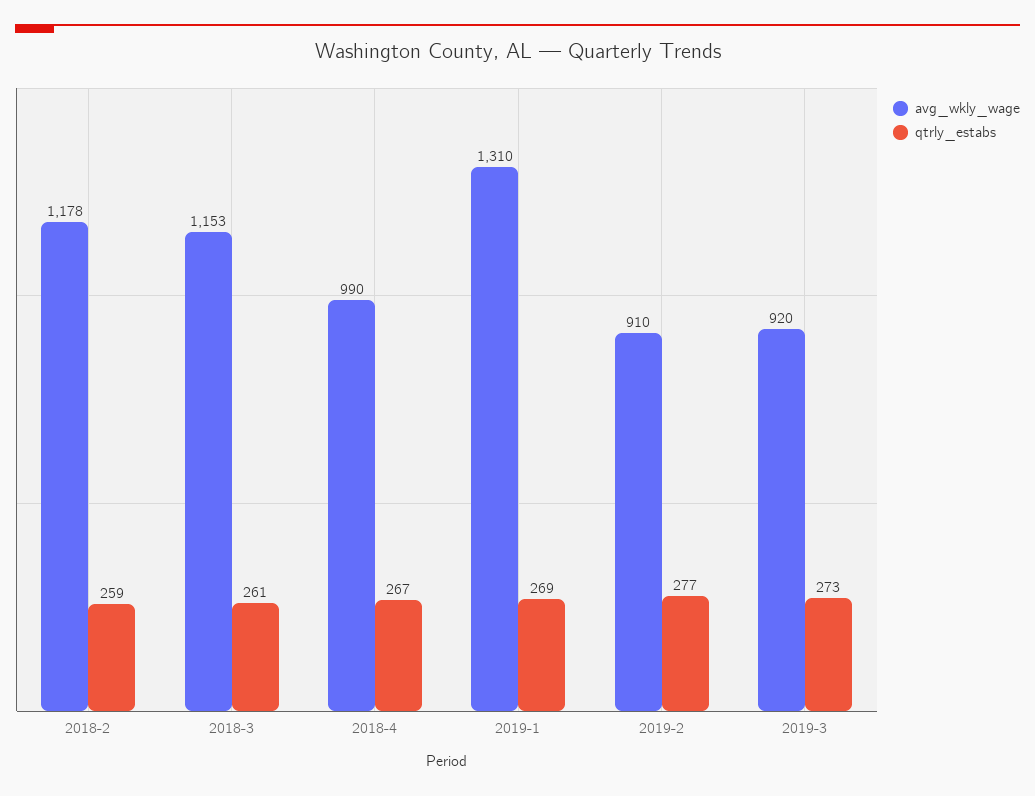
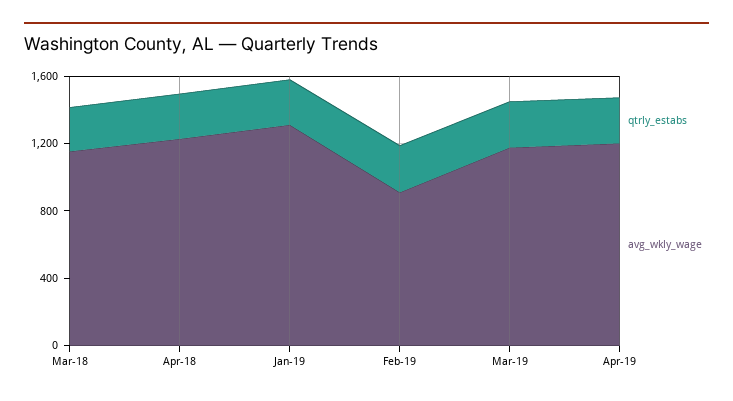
avg_wkly_wage, 2018-2: 1178 -> none
qtrly_estabs, 2018-2: 259 -> none
avg_wkly_wage, 2018-4: 990 -> 1200
avg_wkly_wage, 2019-3: 920 -> 1200
qtrly_estabs, Apr-19: none -> 300
avg_wkly_wage, Apr-19: none -> 1200

